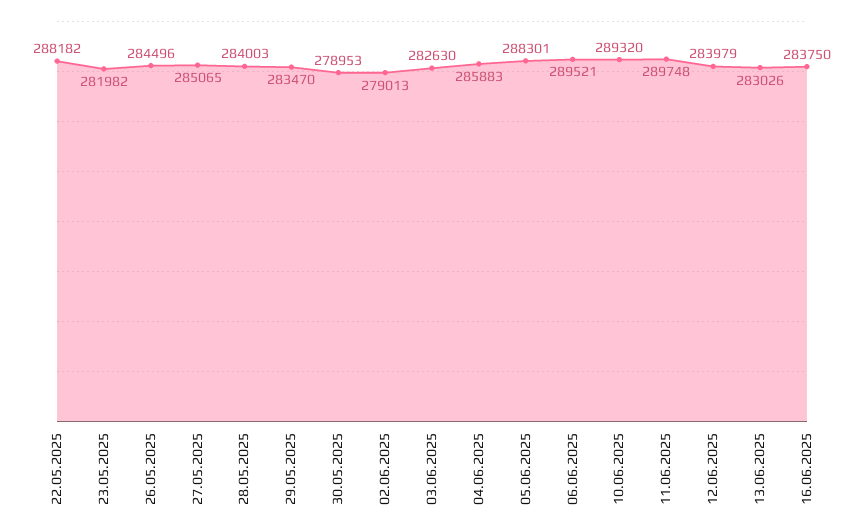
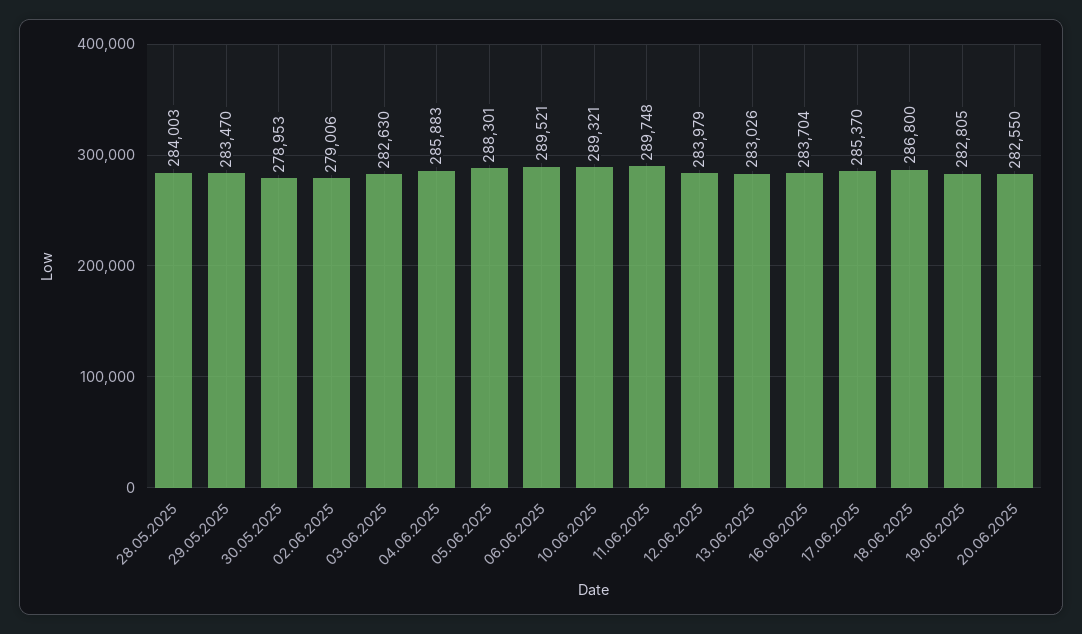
22.05.2025: 288182 -> none
23.05.2025: 281982 -> none
26.05.2025: 284496 -> none
27.05.2025: 285065 -> none
02.06.2025: 279013 -> 279006
10.06.2025: 289320 -> 289321
16.06.2025: 283750 -> 283704
17.06.2025: none -> 285370
18.06.2025: none -> 286800
19.06.2025: none -> 282805
20.06.2025: none -> 282550

